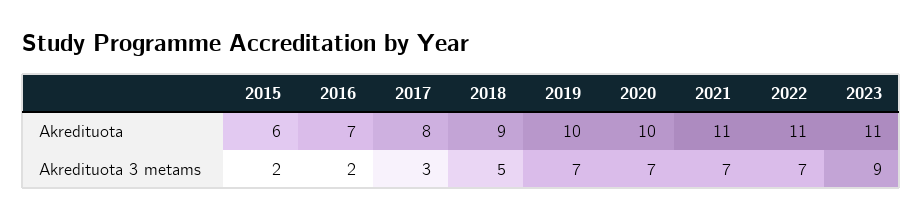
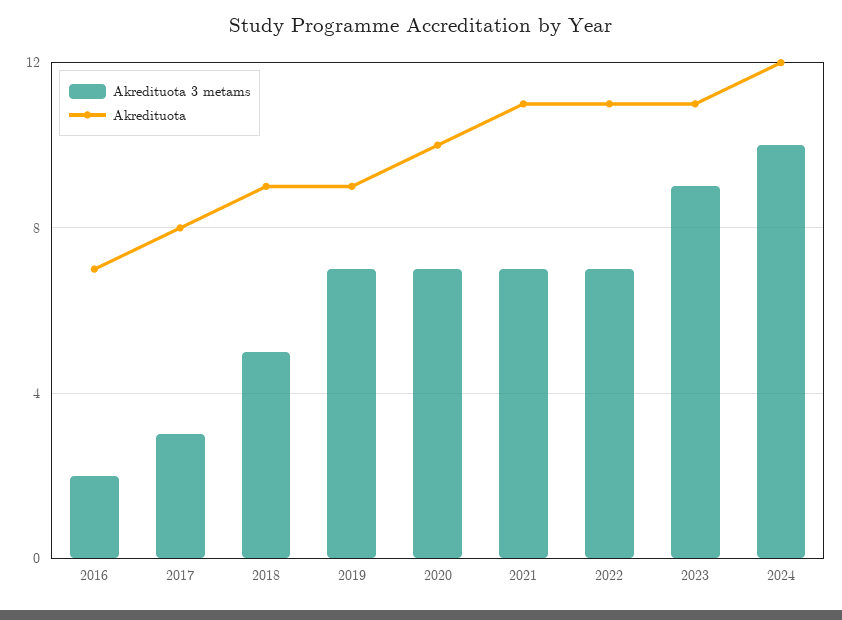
Akredituota, 2015: 6 -> none
Akredituota, 2019: 10 -> 9
Akredituota 3 metams, 2015: 2 -> none
Akredituota 3 metams, 2024: none -> 10
Akredituota, 2024: none -> 12

